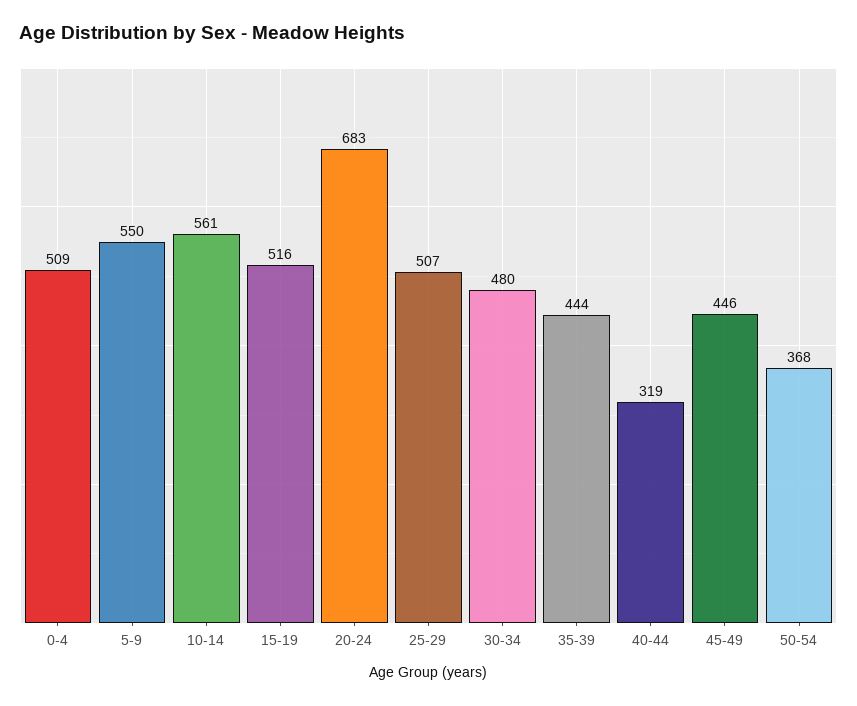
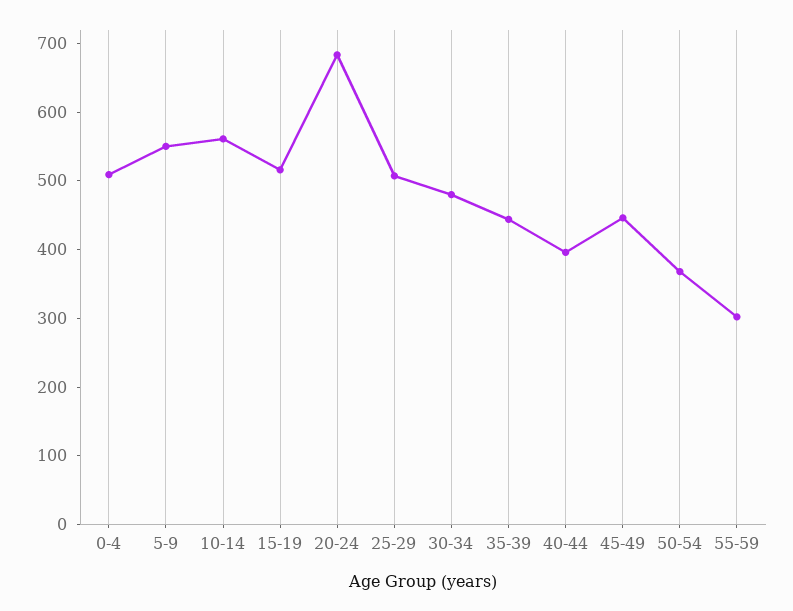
40-44: 319 -> 400
55-59: none -> 300

